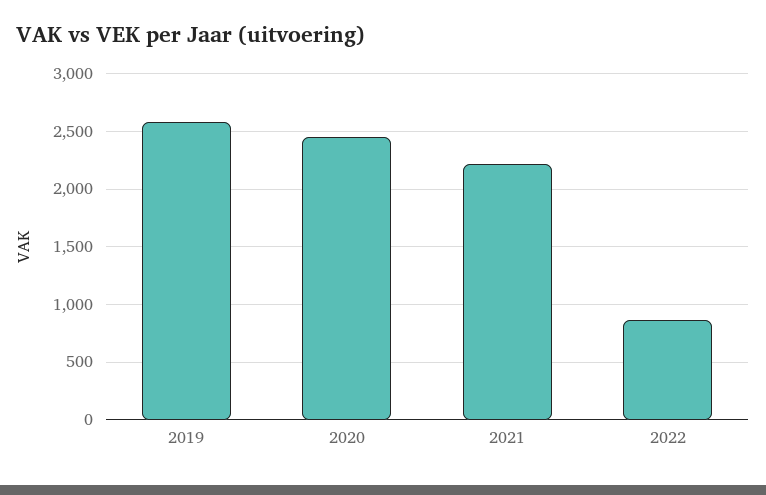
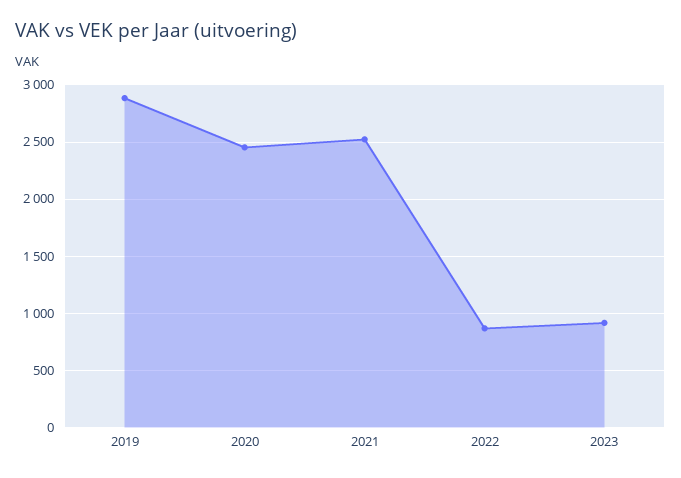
2019: 2600 -> 2900
2021: 2200 -> 2500
2023: none -> 900

